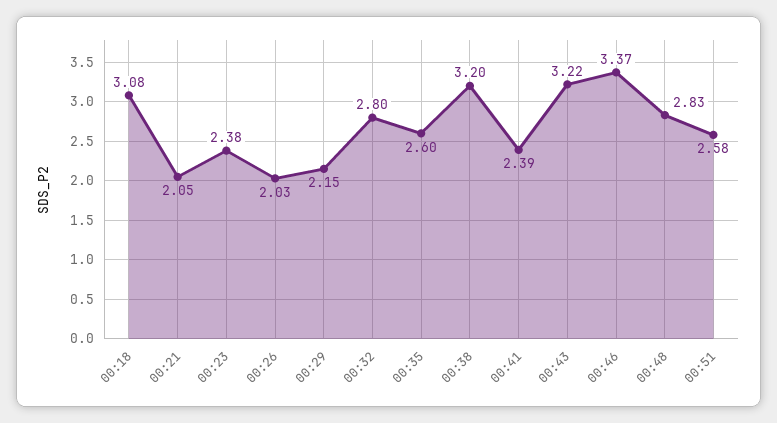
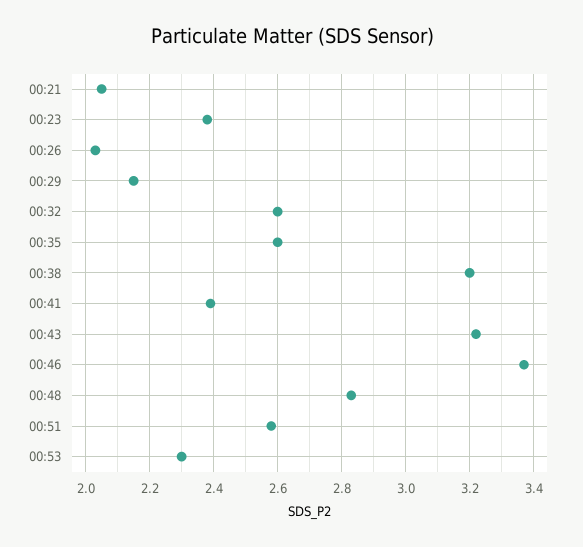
00:18: 3.08 -> none
00:32: 2.8 -> 2.6
00:53: none -> 2.3

